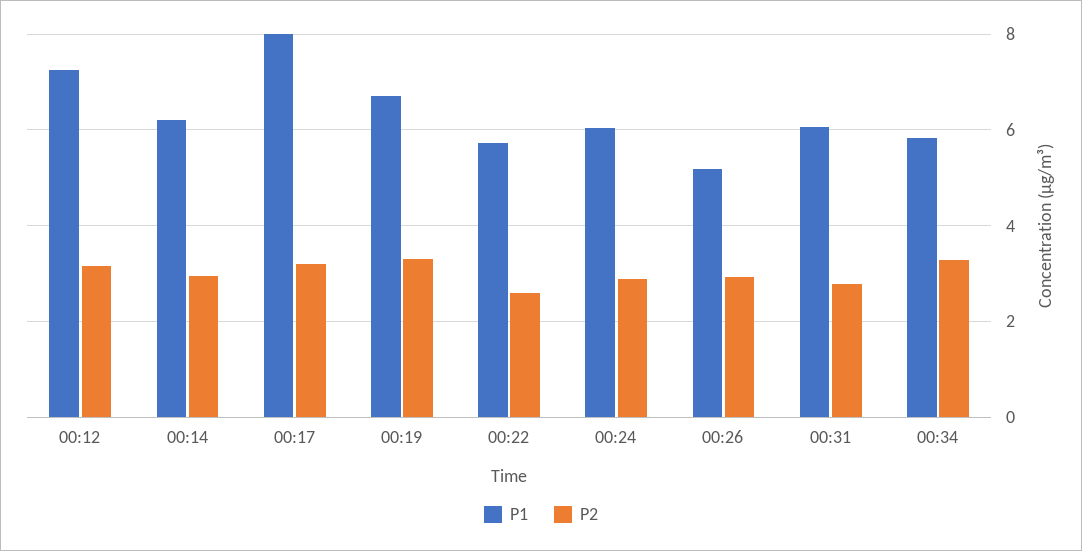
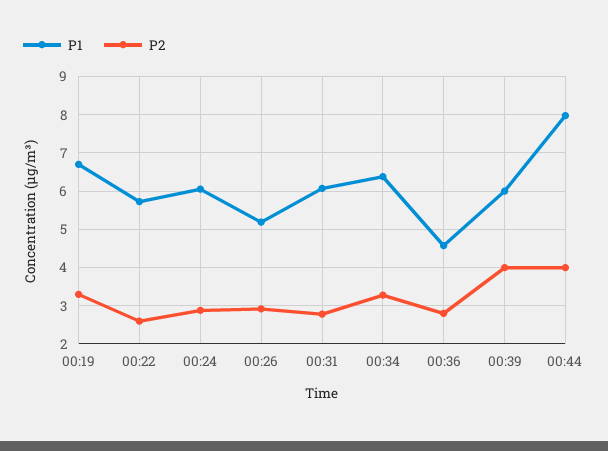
P1, 00:12: 7.2 -> none
P2, 00:12: 3.2 -> none
P1, 00:14: 6.2 -> none
P2, 00:14: 3 -> none
P1, 00:17: 8 -> none
P2, 00:17: 3.2 -> none
P1, 00:34: 5.8 -> 6.4
P1, 00:36: none -> 4.6
P2, 00:36: none -> 2.8
P1, 00:39: none -> 6
P2, 00:39: none -> 4
P1, 00:44: none -> 8
P2, 00:44: none -> 4

